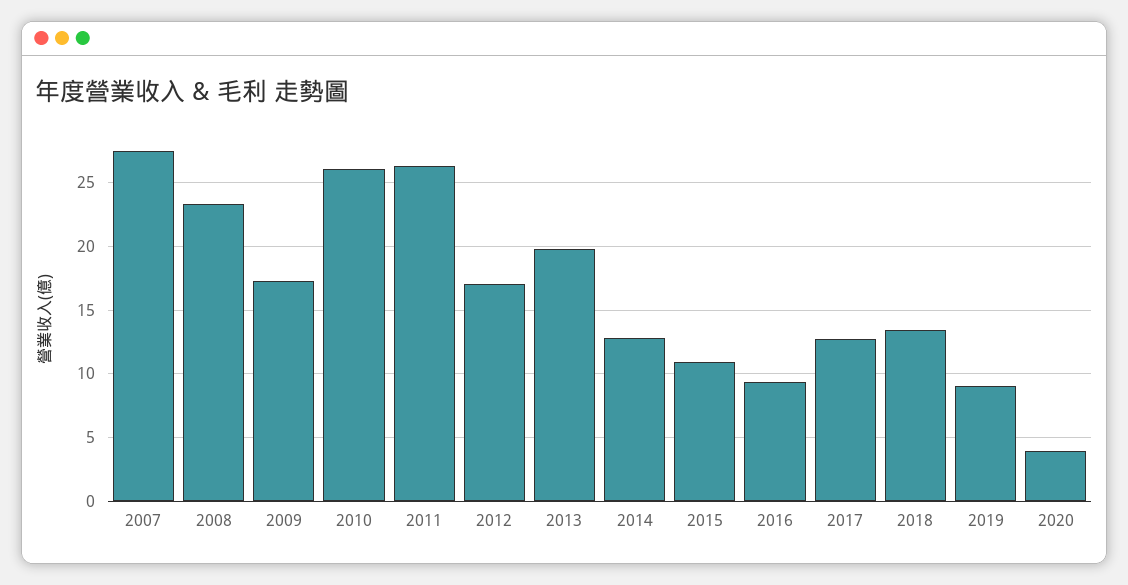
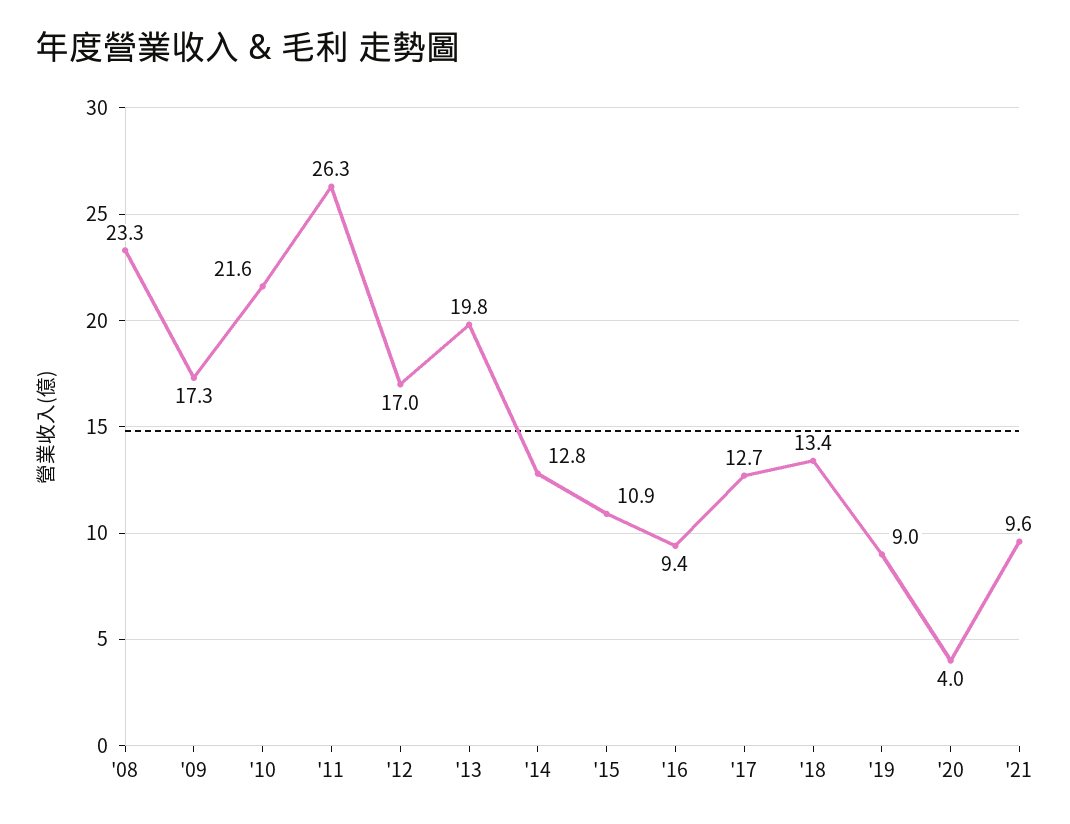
2007: 27.5 -> none
2010: 26 -> 21.6
'21: none -> 9.6

